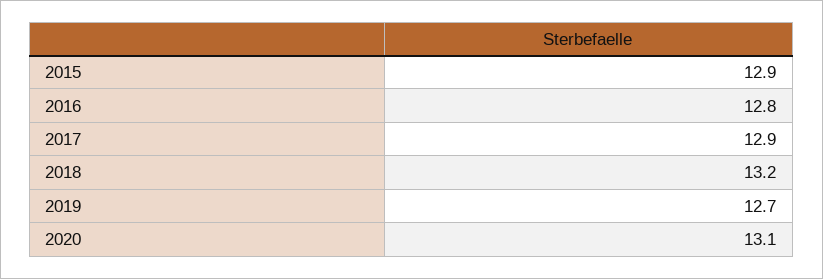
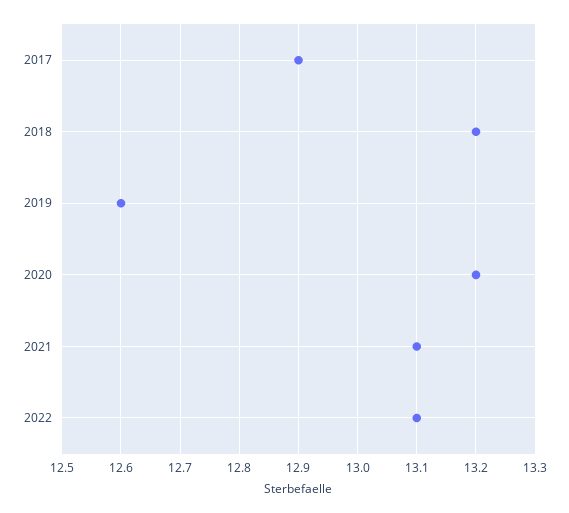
2015: 12.9 -> none
2016: 12.8 -> none
2019: 12.7 -> 12.6
2020: 13.1 -> 13.2
2021: none -> 13.1
2022: none -> 13.1

